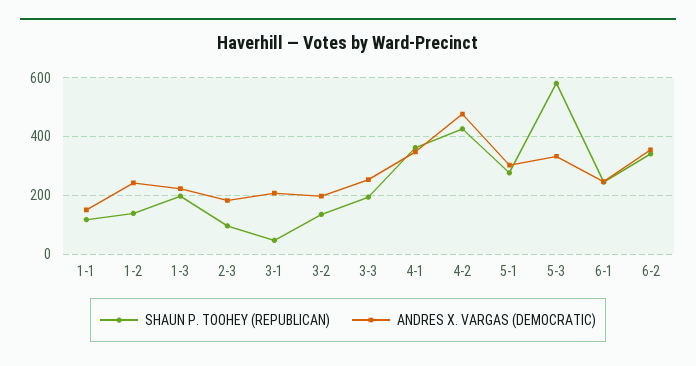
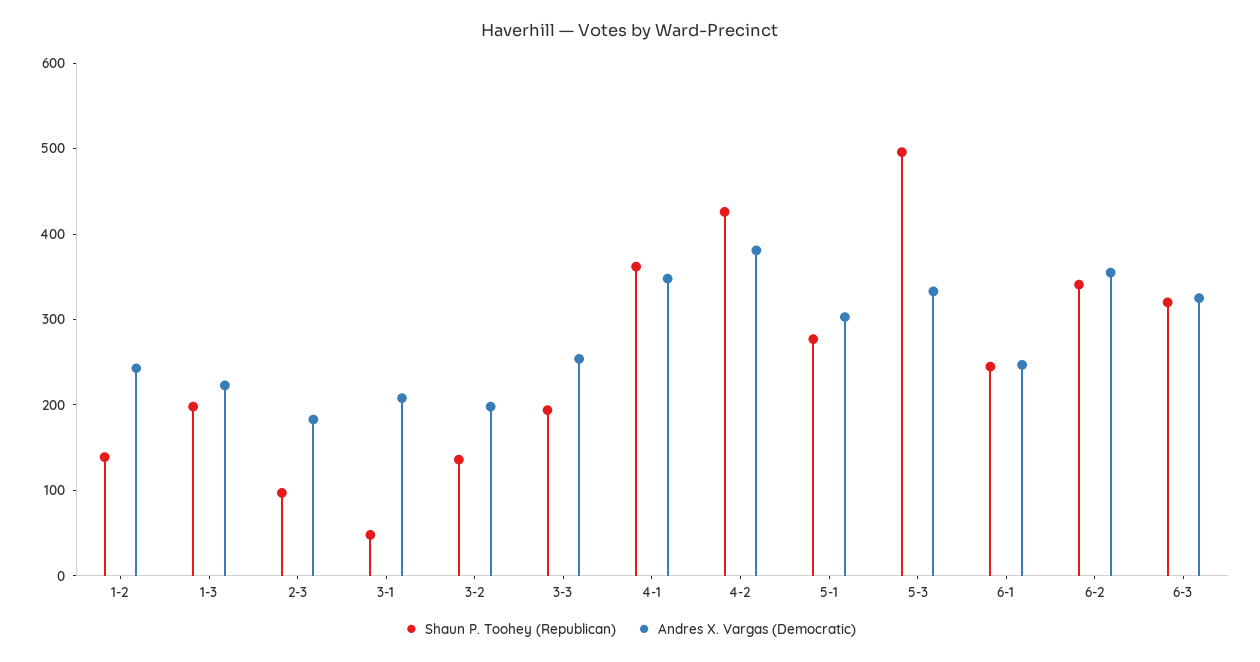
SHAUN P. TOOHEY (REPUBLICAN), 1-1: 125 -> none
ANDRES X. VARGAS (DEMOCRATIC), 1-1: 150 -> none
ANDRES X. VARGAS (DEMOCRATIC), 4-2: 475 -> 380
SHAUN P. TOOHEY (REPUBLICAN), 5-3: 575 -> 500
SHAUN P. TOOHEY (REPUBLICAN), 6-3: none -> 320
ANDRES X. VARGAS (DEMOCRATIC), 6-3: none -> 320

